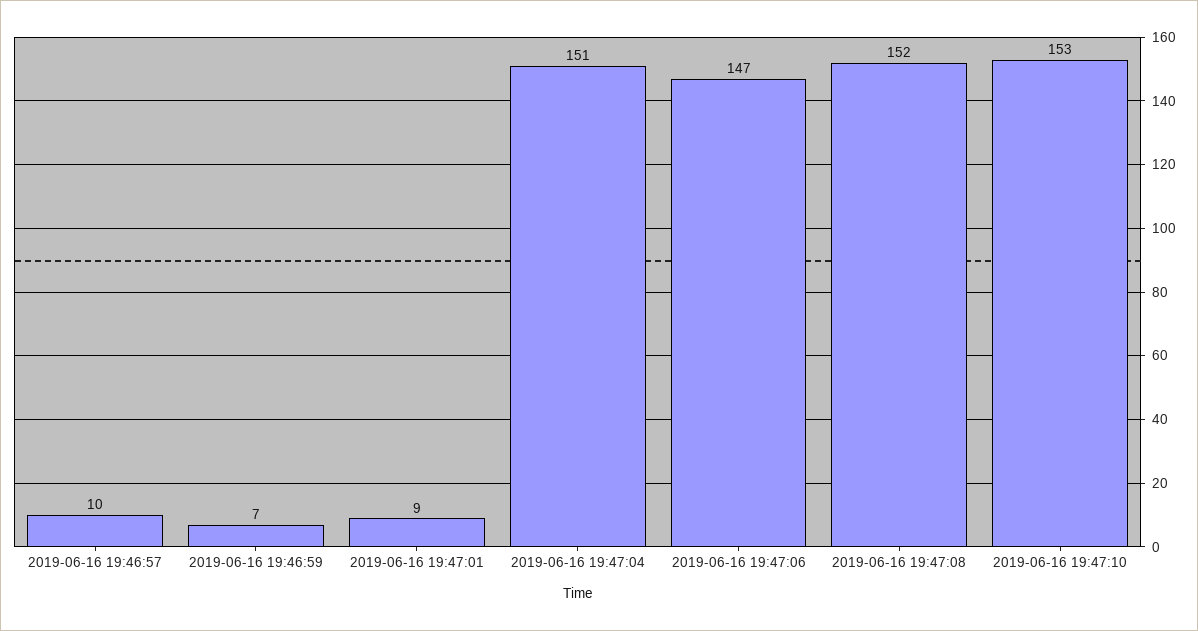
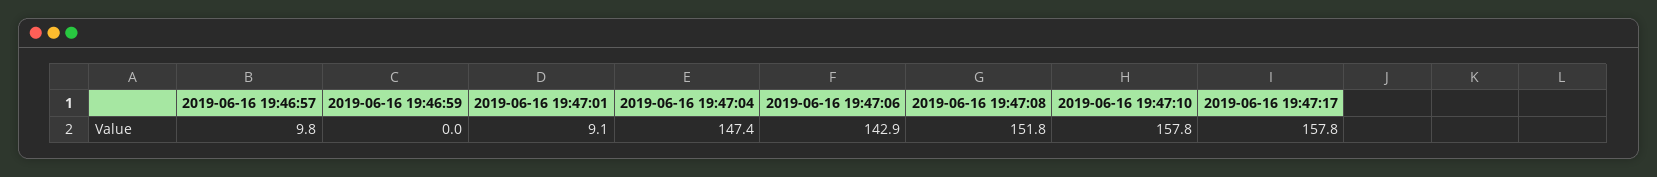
2019-06-16 19:46:59: 7 -> 0
2019-06-16 19:47:04: 151 -> 147.4
2019-06-16 19:47:06: 147 -> 142.9
2019-06-16 19:47:10: 153 -> 157.8
2019-06-16 19:47:17: none -> 157.8

